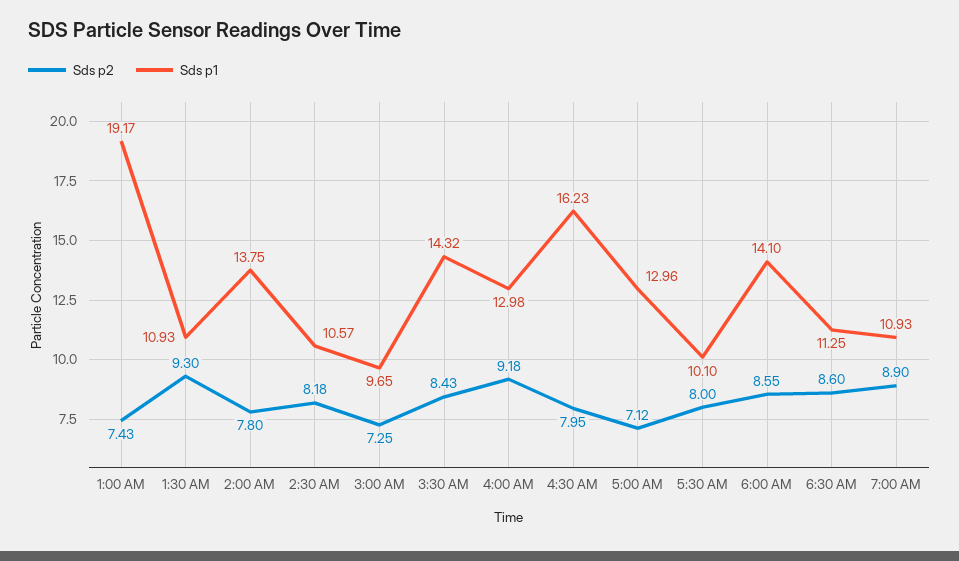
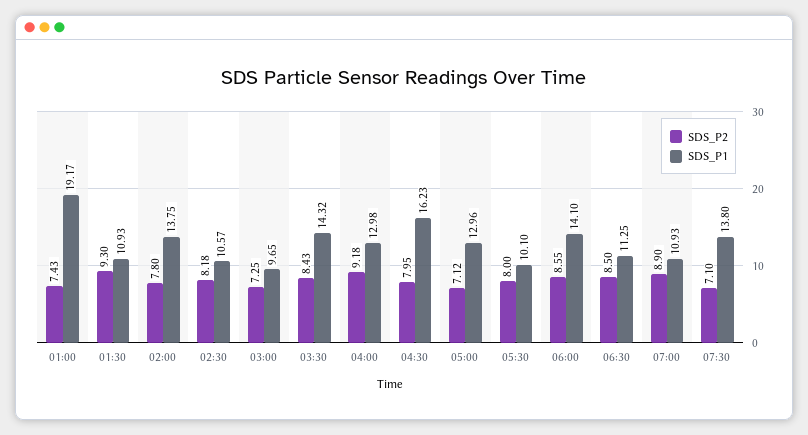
Sds p2, 6:30 AM: 8.6 -> 8.5
Sds p2, 07:30: none -> 7.1
Sds p1, 07:30: none -> 13.8

